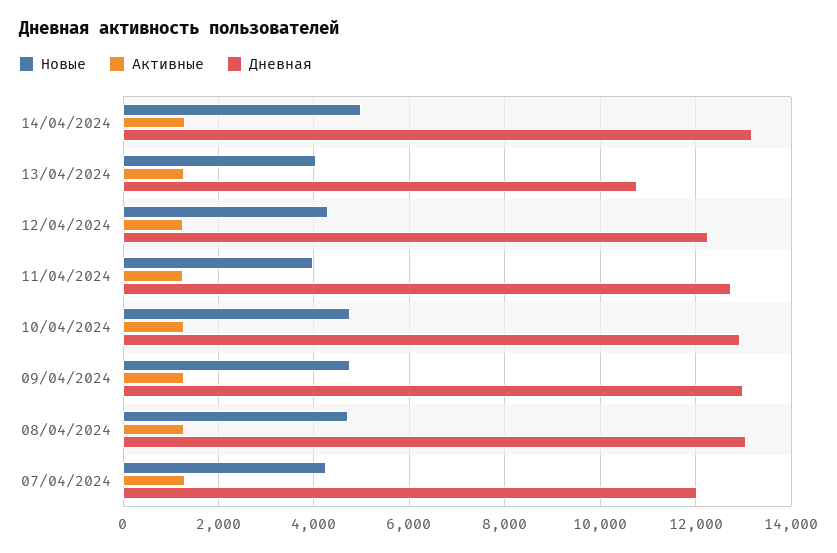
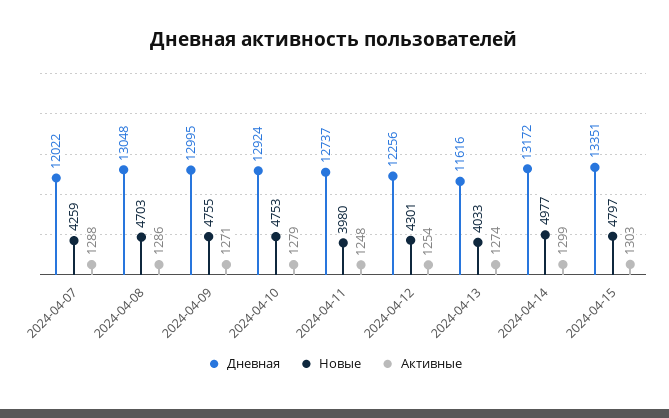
Дневная, 13/04/2024: 10800 -> 11616
Дневная, 2024-04-15: none -> 13351
Новые, 2024-04-15: none -> 4797
Активные, 2024-04-15: none -> 1303

